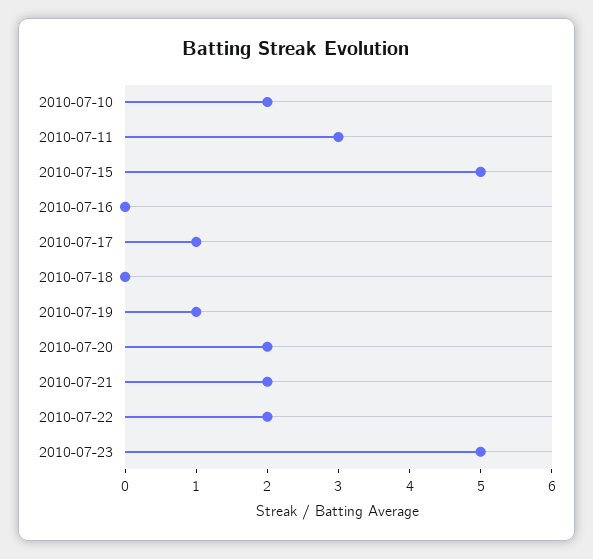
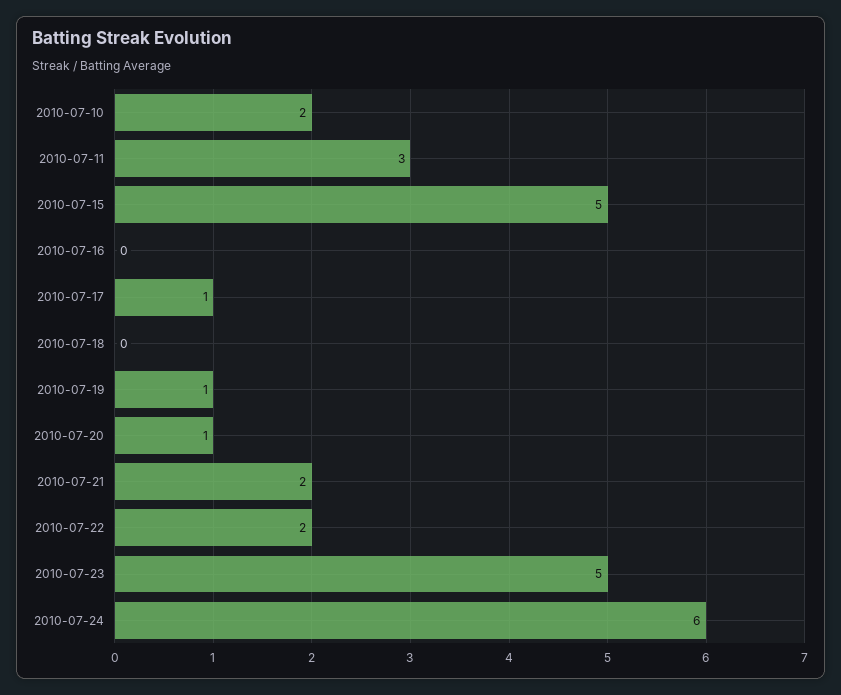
2010-07-20: 2 -> 1
2010-07-24: none -> 6

